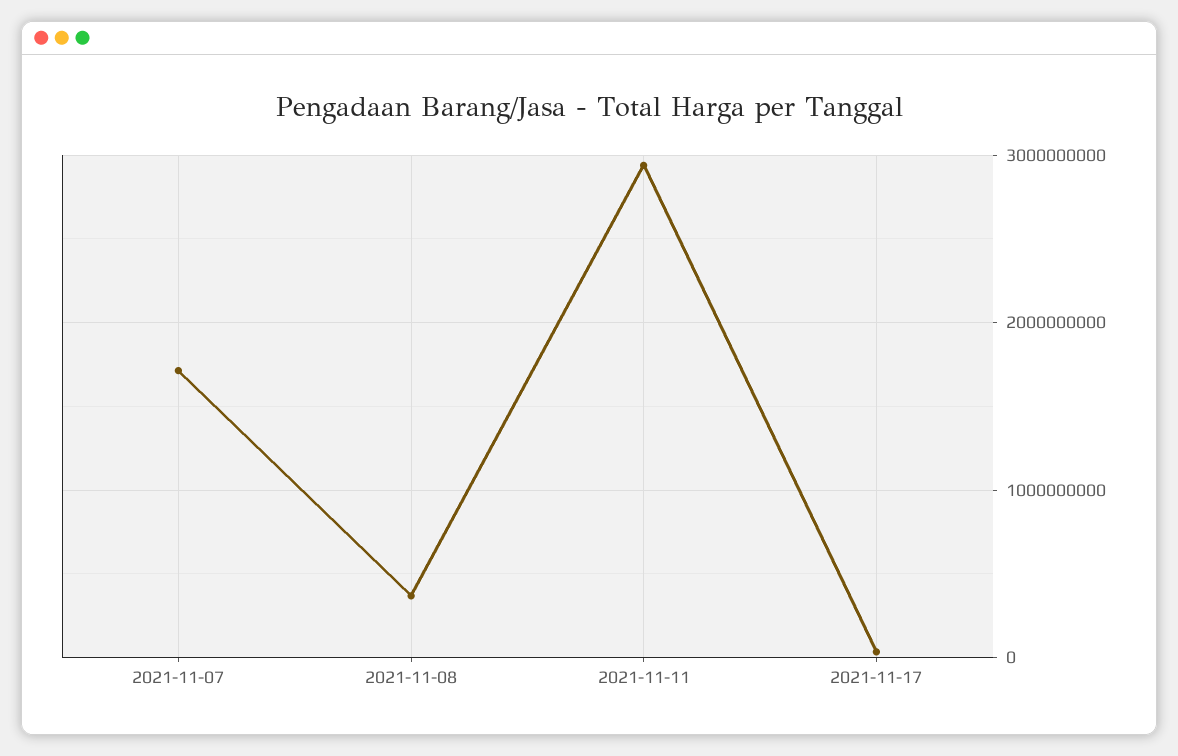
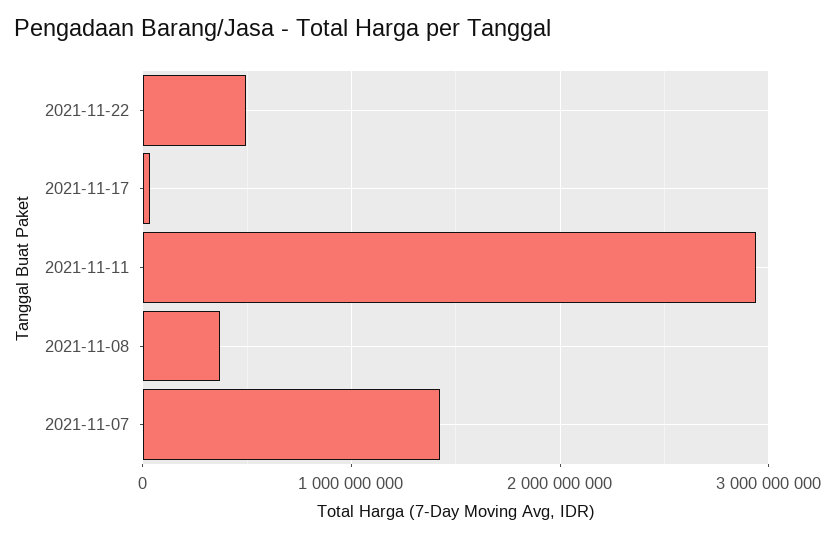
2021-11-07: 1700000000 -> 1400000000
2021-11-22: none -> 500000000

